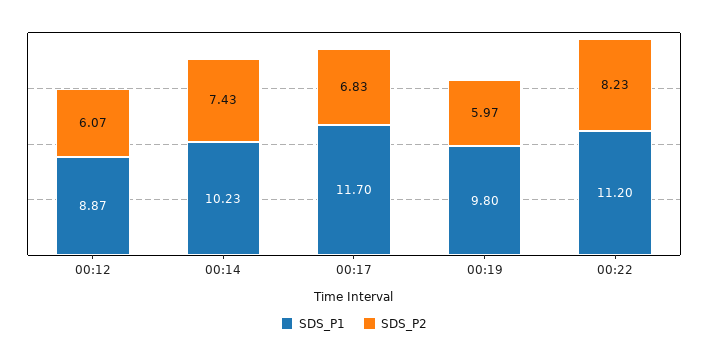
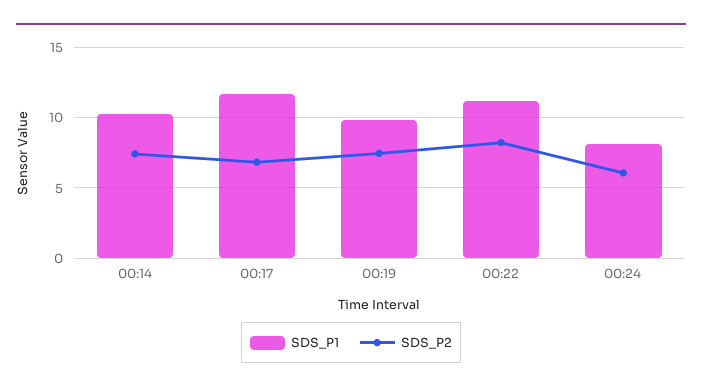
SDS_P1, 00:12: 8.87 -> none
SDS_P2, 00:12: 6.07 -> none
SDS_P2, 00:19: 5.97 -> 7.5
SDS_P1, 00:24: none -> 8
SDS_P2, 00:24: none -> 6

